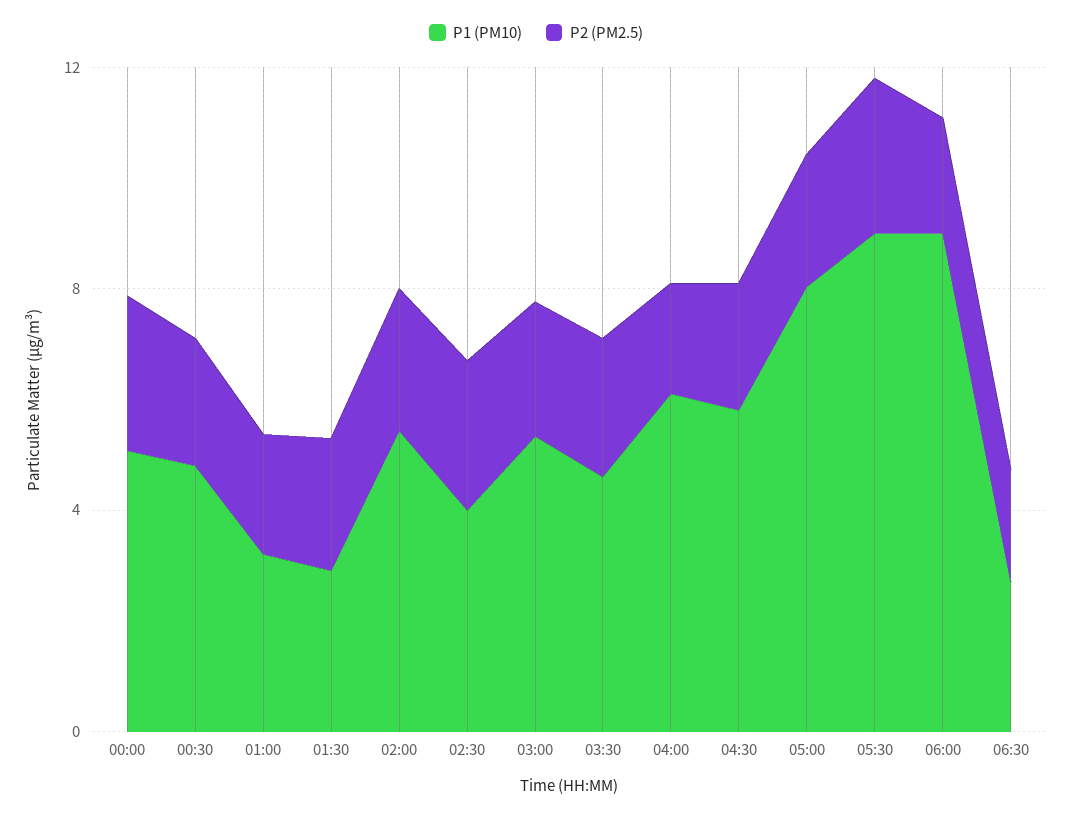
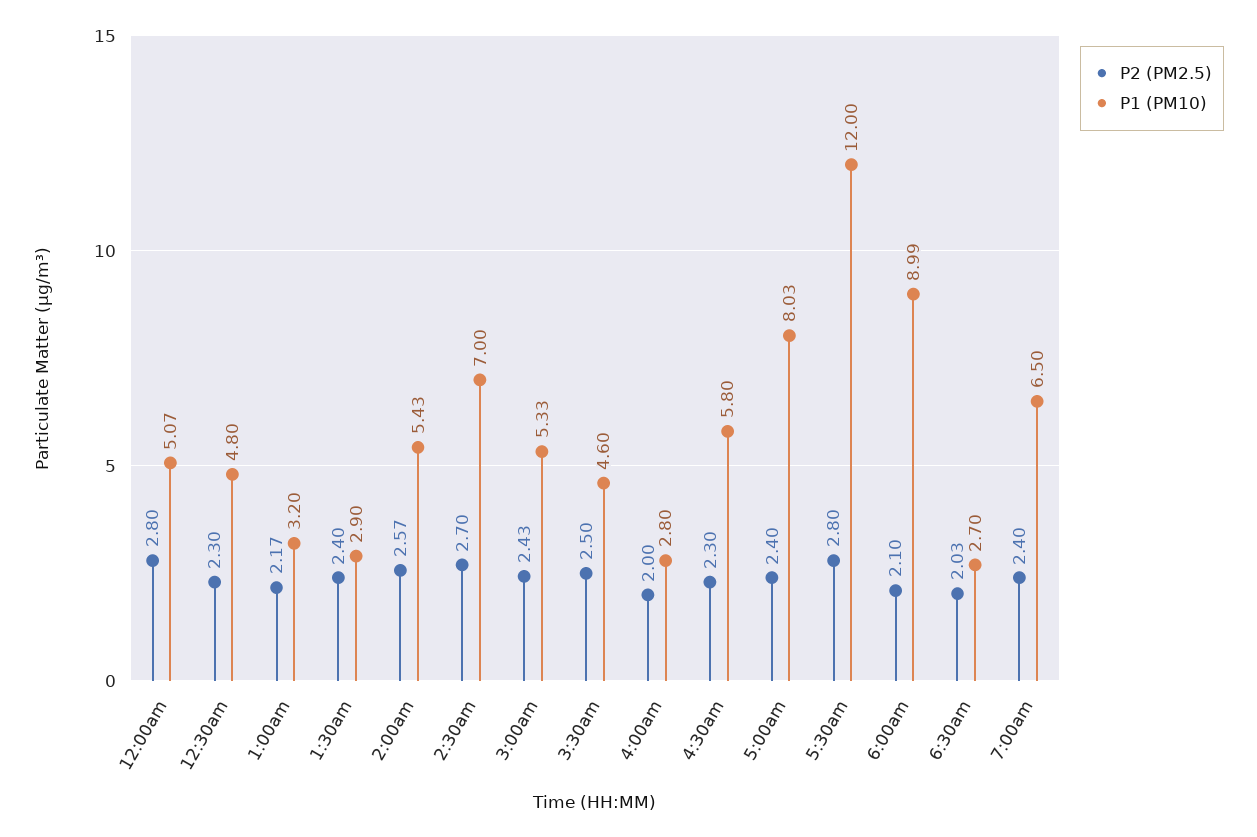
P1 (PM10), 02:30: 4 -> 7
P1 (PM10), 04:00: 6 -> 2.8
P1 (PM10), 05:30: 9 -> 12
P2 (PM2.5), 7:00am: none -> 2.4
P1 (PM10), 7:00am: none -> 6.5

